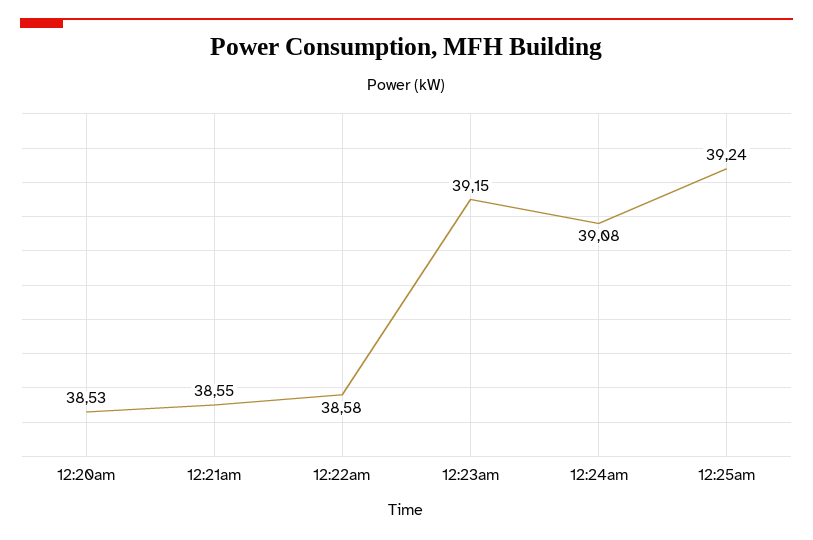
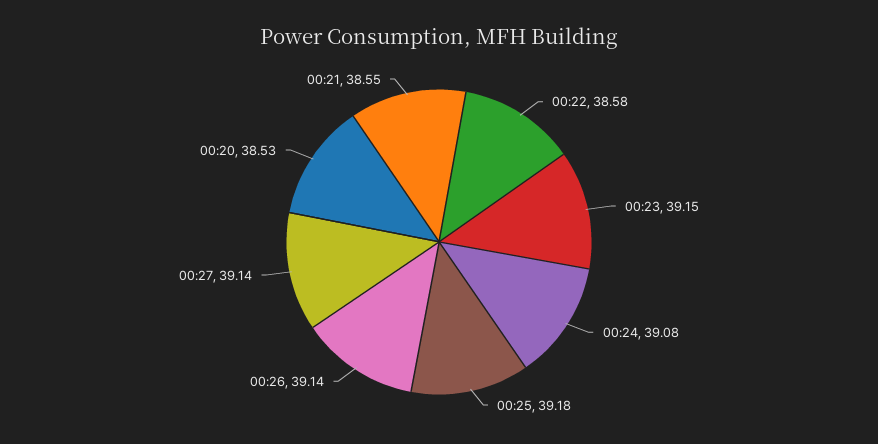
12:25am: 39.24 -> 39.18
00:26: none -> 39.14
00:27: none -> 39.14

